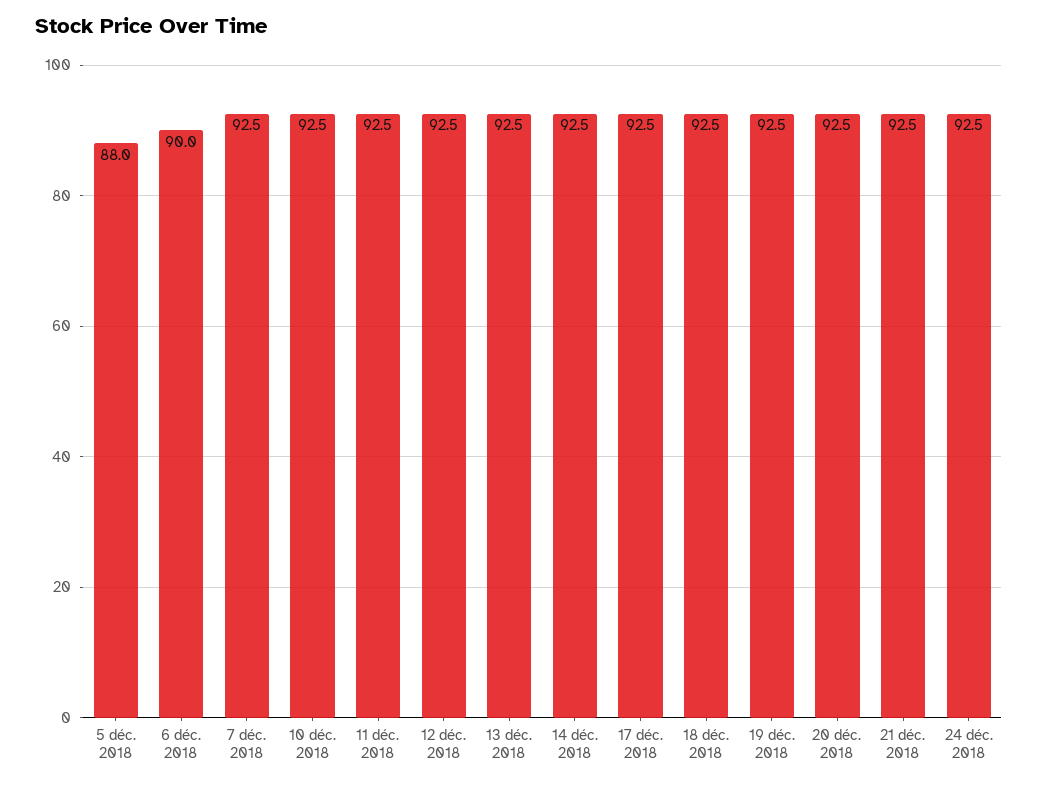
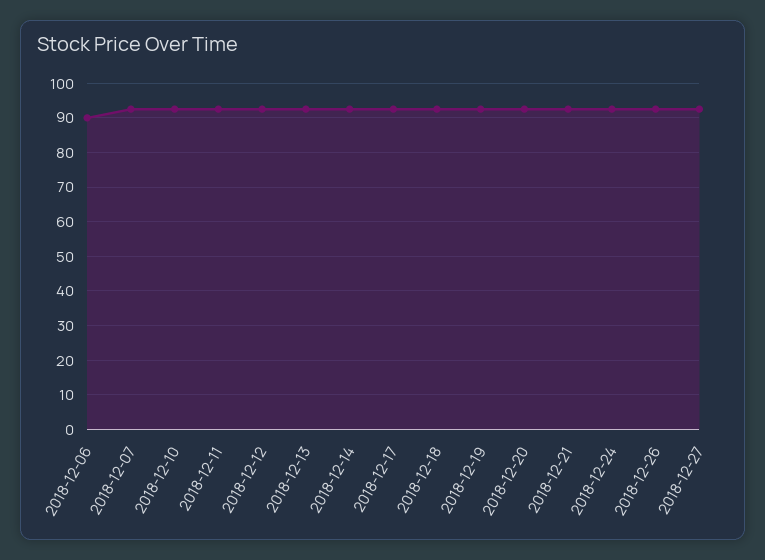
5 déc. 2018: 88 -> none
2018-12-26: none -> 92
2018-12-27: none -> 92

